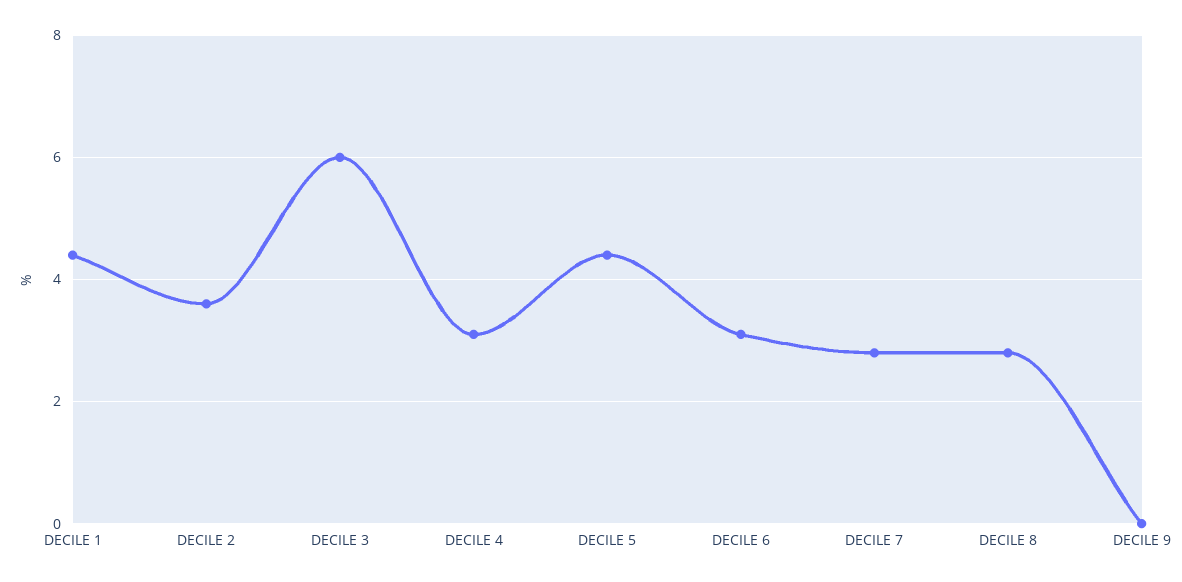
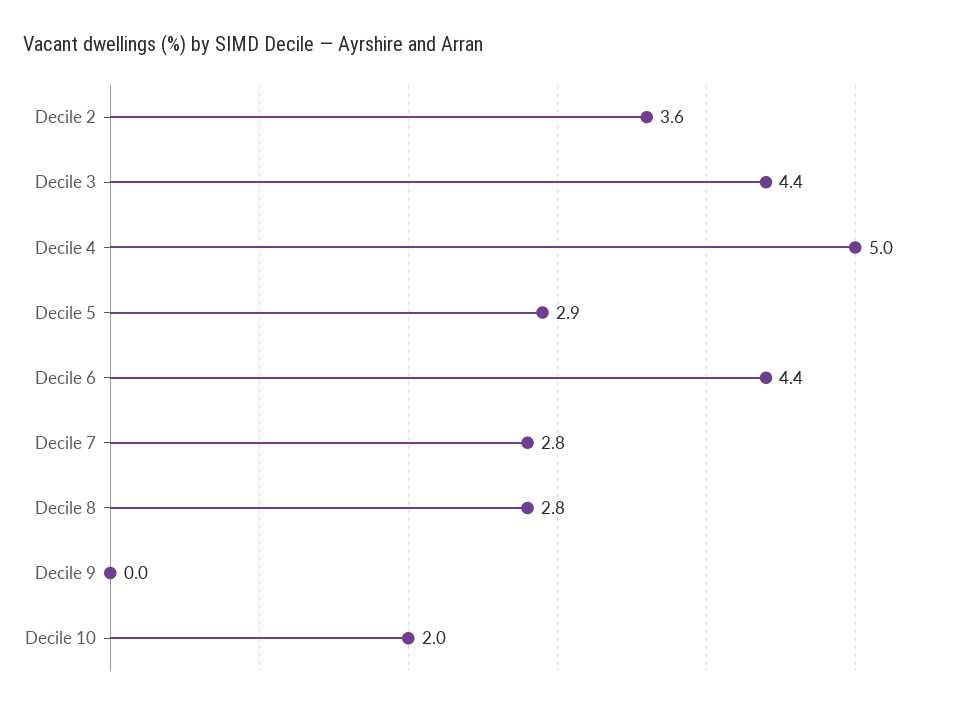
DECILE 1: 4.5 -> none
DECILE 3: 6 -> 4.4
DECILE 4: 3 -> 5
DECILE 5: 4.5 -> 2.9
DECILE 6: 3 -> 4.4
Decile 10: none -> 2

